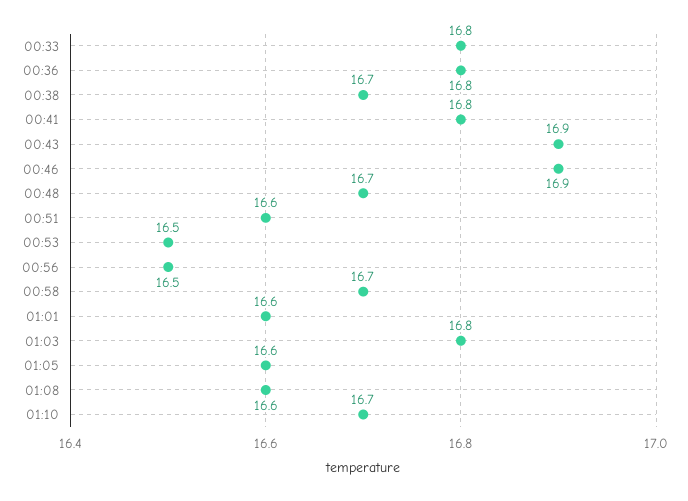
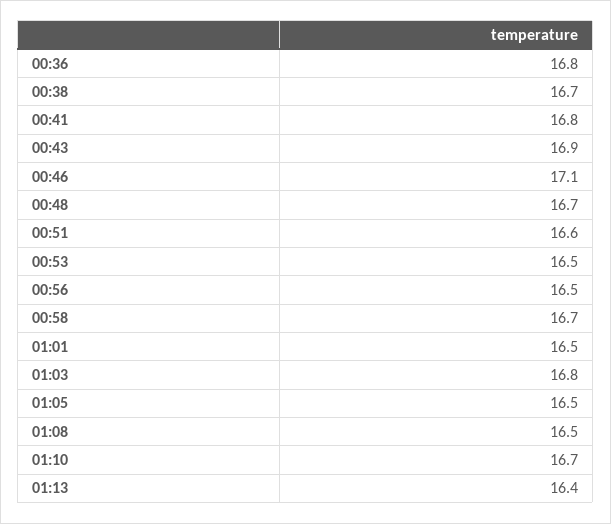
00:33: 16.8 -> none
00:46: 16.9 -> 17.1
01:01: 16.6 -> 16.5
01:05: 16.6 -> 16.5
01:08: 16.6 -> 16.5
01:13: none -> 16.4

